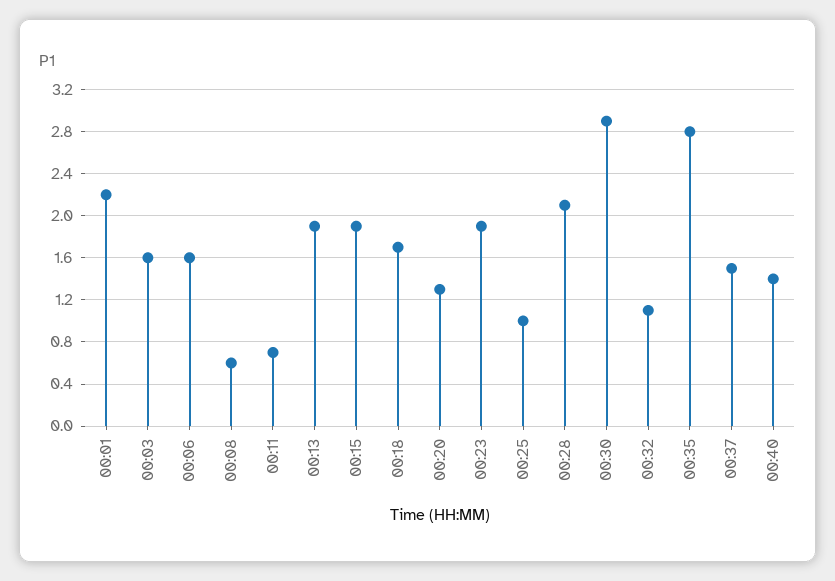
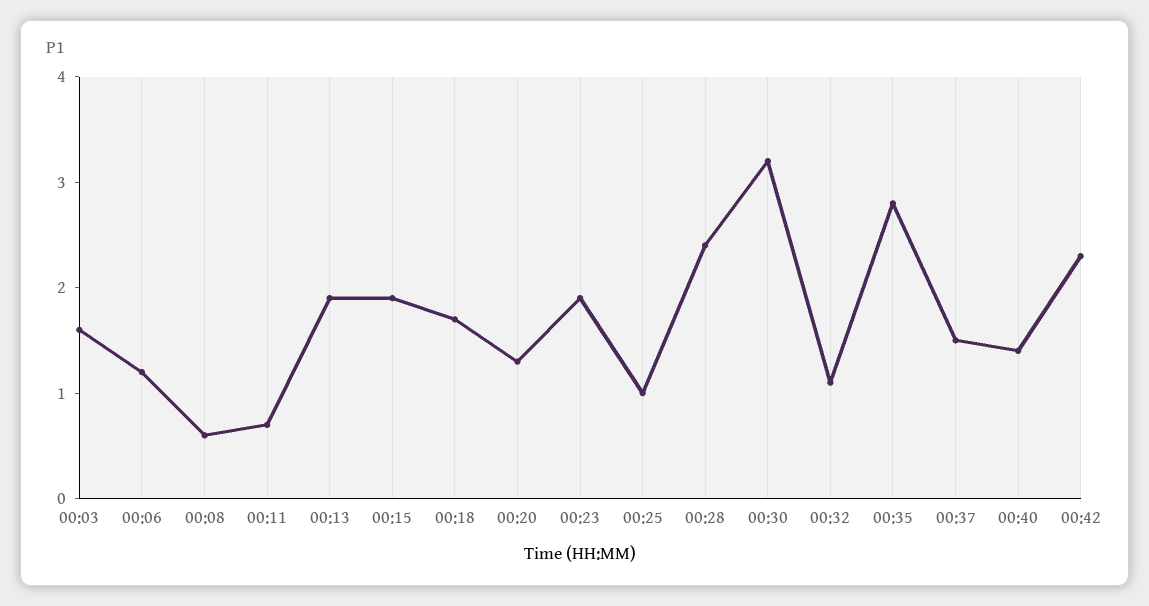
00:01: 2.2 -> none
00:06: 1.6 -> 1.2
00:28: 2.1 -> 2.4
00:30: 2.9 -> 3.2
00:42: none -> 2.3

